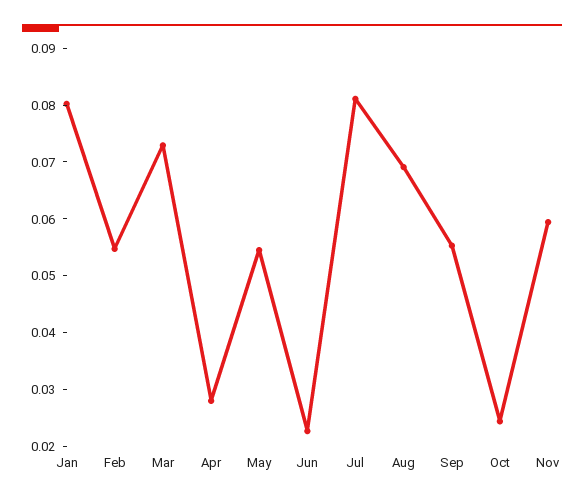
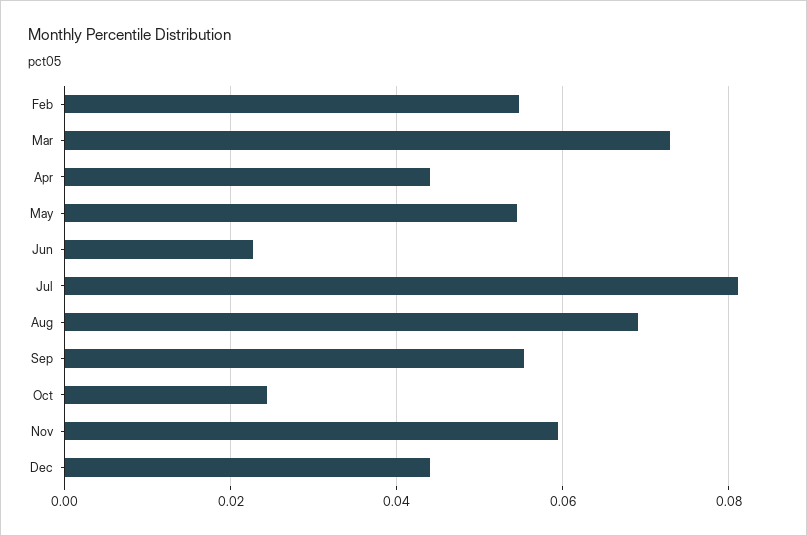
Jan: 0.08 -> none
Apr: 0.028 -> 0.044
Dec: none -> 0.044

